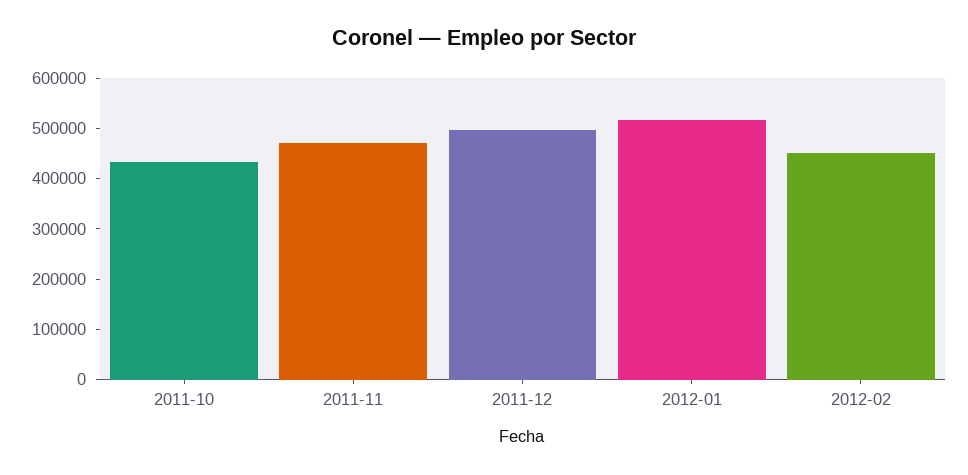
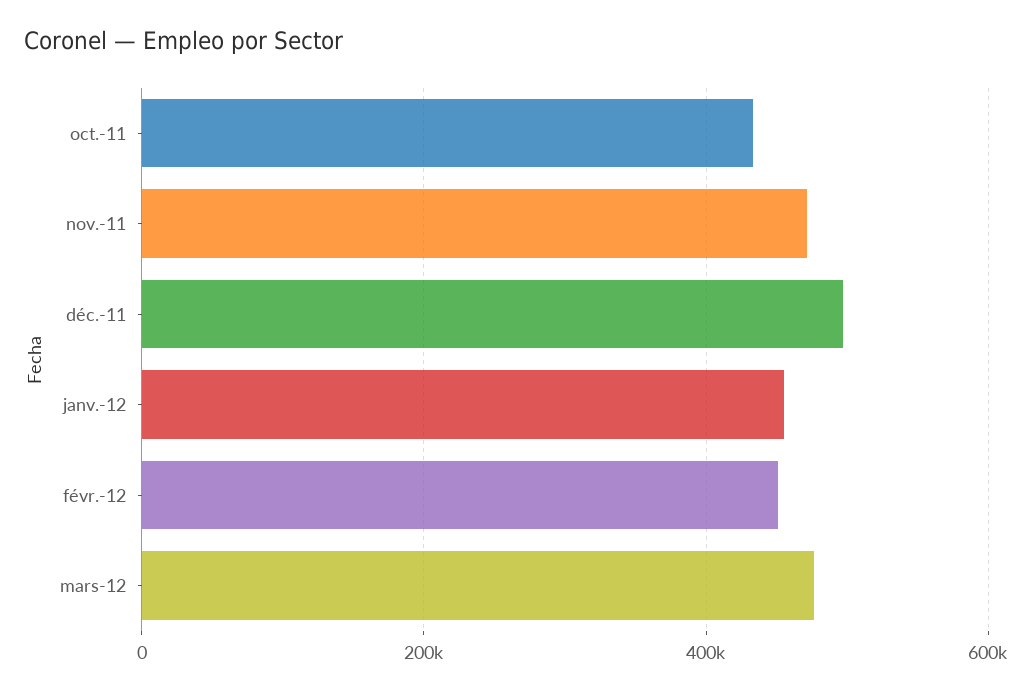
2012-01: 520000 -> 460000
mars-12: none -> 480000

